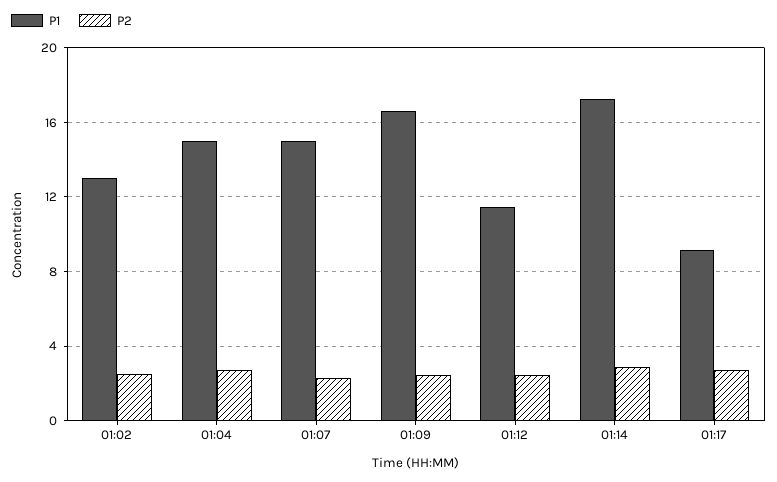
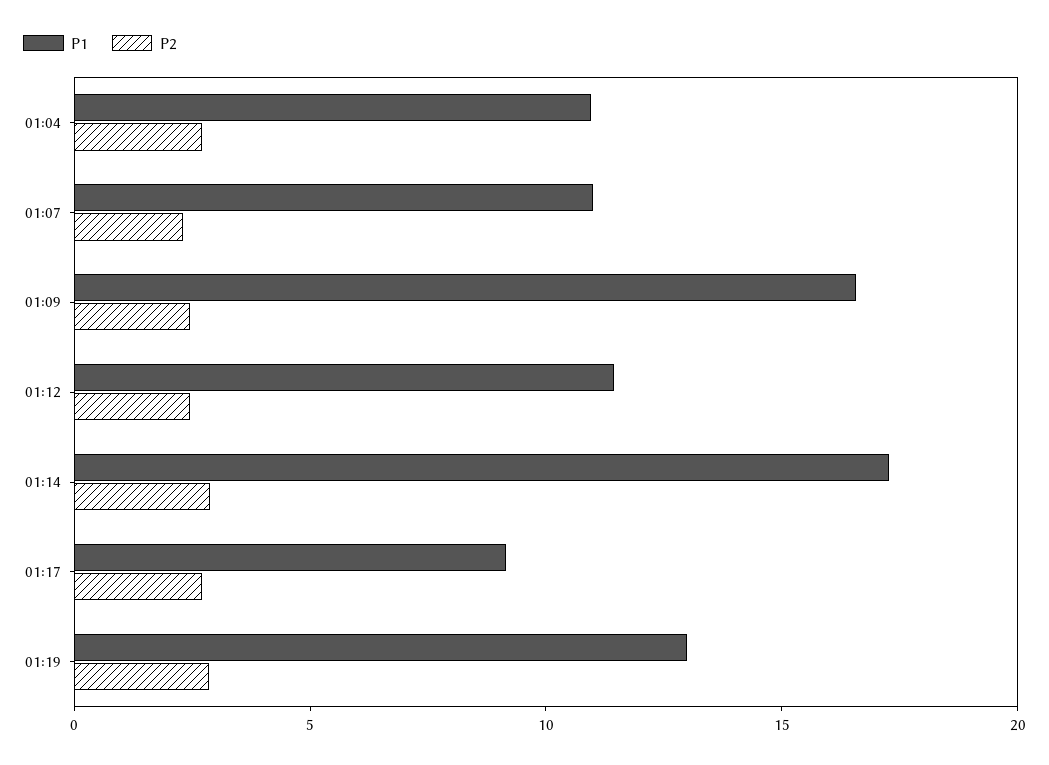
P1, 01:02: 13 -> none
P2, 01:02: 2.5 -> none
P1, 01:04: 15 -> 11
P1, 01:07: 15 -> 11
P1, 01:19: none -> 13
P2, 01:19: none -> 3

